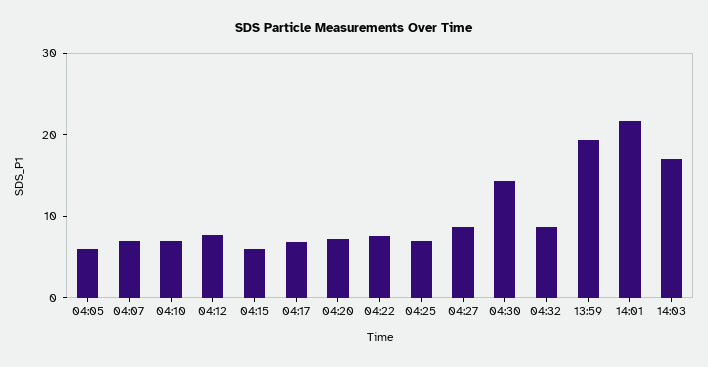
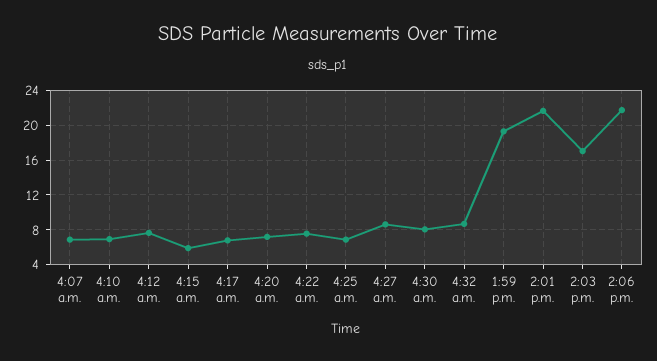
04:05: 6 -> none
04:30: 14 -> 8
2:06 p.m.: none -> 22

